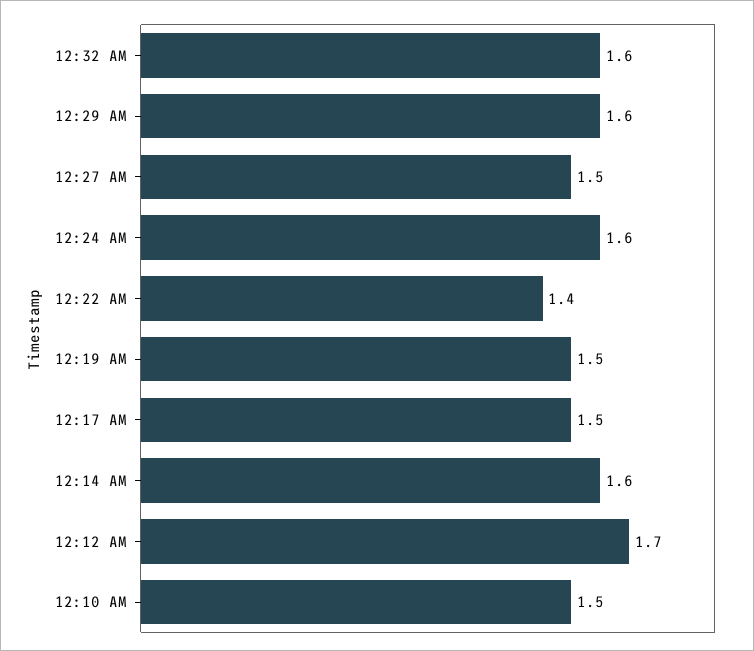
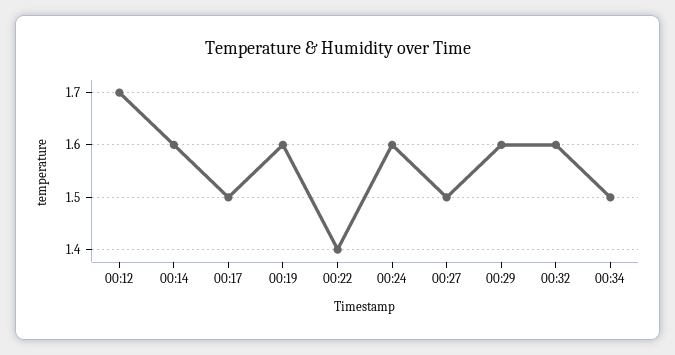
12:19 AM: 1.5 -> 1.6
12:10 AM: 1.5 -> none
00:34: none -> 1.5

